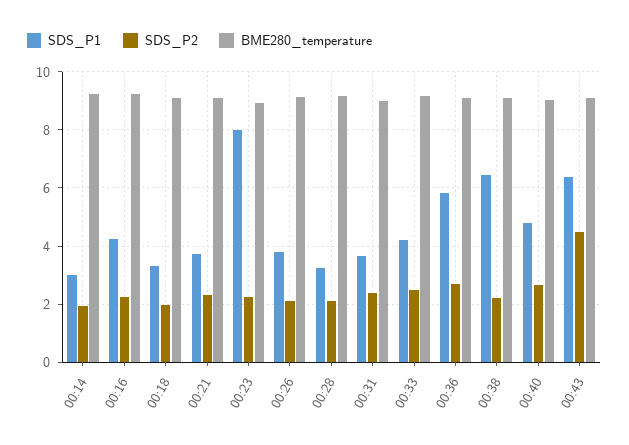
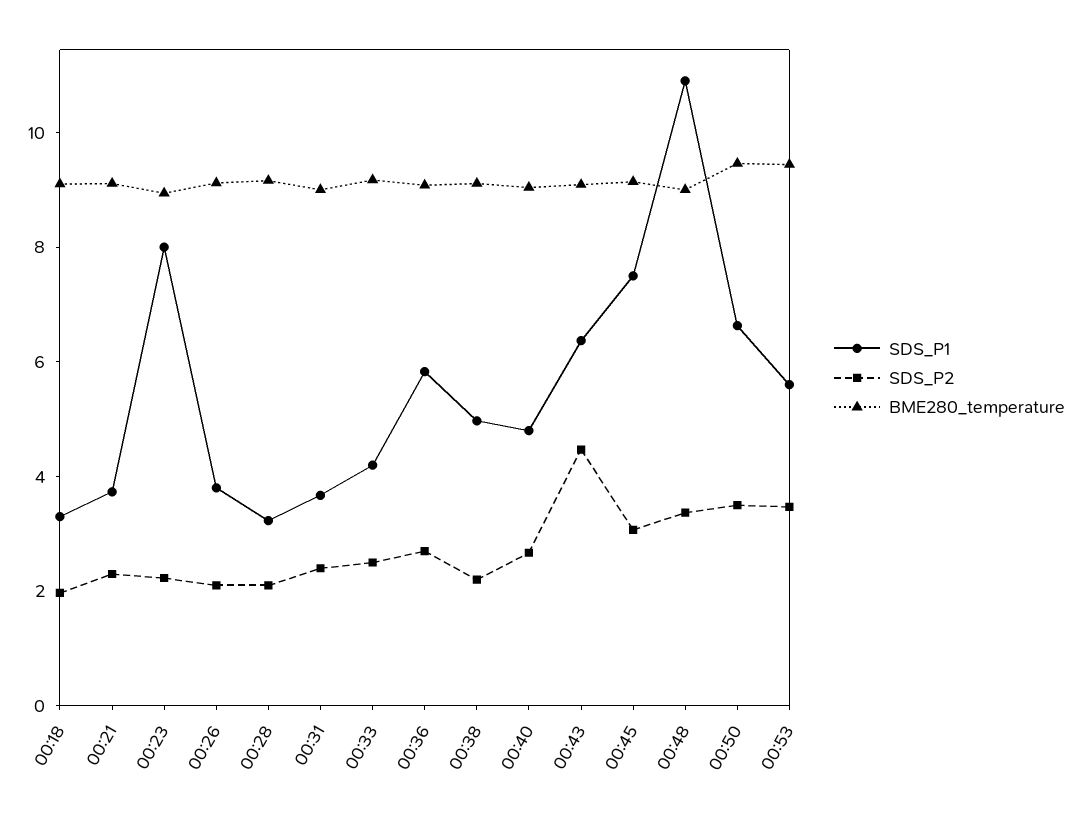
SDS_P1, 00:14: 3 -> none
SDS_P2, 00:14: 2 -> none
BME280_temperature, 00:14: 9.25 -> none
SDS_P1, 00:16: 4.25 -> none
SDS_P2, 00:16: 2.25 -> none
BME280_temperature, 00:16: 9.25 -> none
SDS_P1, 00:38: 6.5 -> 5
SDS_P1, 00:45: none -> 7.5
SDS_P2, 00:45: none -> 3
BME280_temperature, 00:45: none -> 9
SDS_P1, 00:48: none -> 11
SDS_P2, 00:48: none -> 3.5
BME280_temperature, 00:48: none -> 9
SDS_P1, 00:50: none -> 6.5
SDS_P2, 00:50: none -> 3.5
BME280_temperature, 00:50: none -> 9.5
SDS_P1, 00:53: none -> 5.5
SDS_P2, 00:53: none -> 3.5
BME280_temperature, 00:53: none -> 9.5

